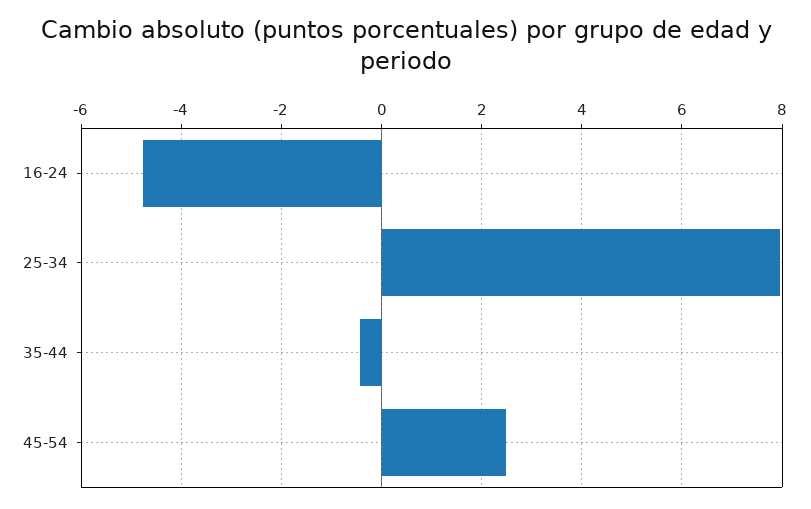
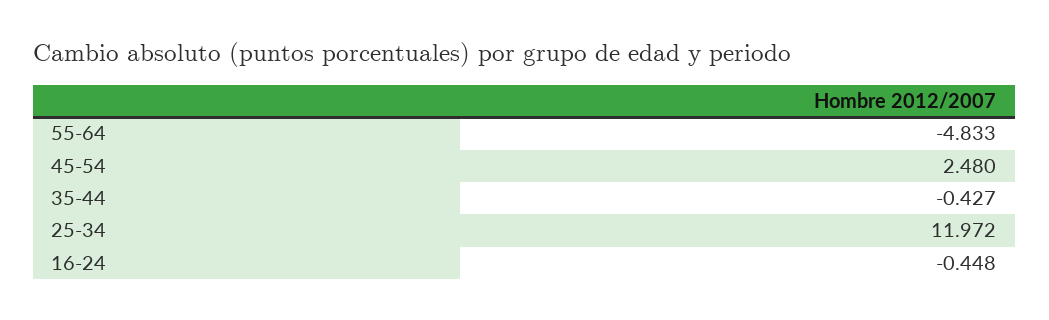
16-24: -4.8 -> -0.448
25-34: 8 -> 11.972
55-64: none -> -4.833

